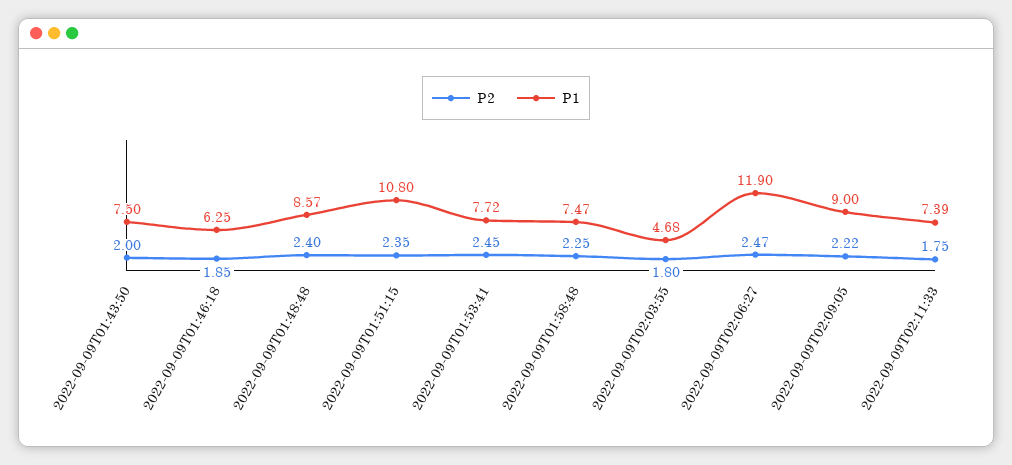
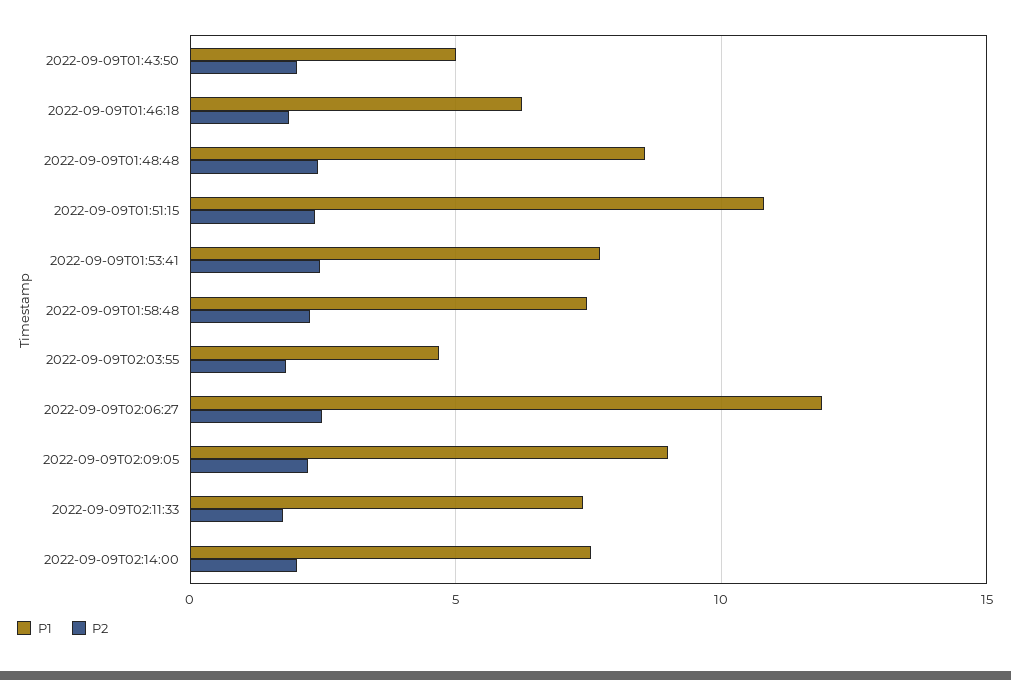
P1, 2022-09-09T01:43:50: 7.5 -> 5
P1, 2022-09-09T02:14:00: none -> 7.5
P2, 2022-09-09T02:14:00: none -> 2

